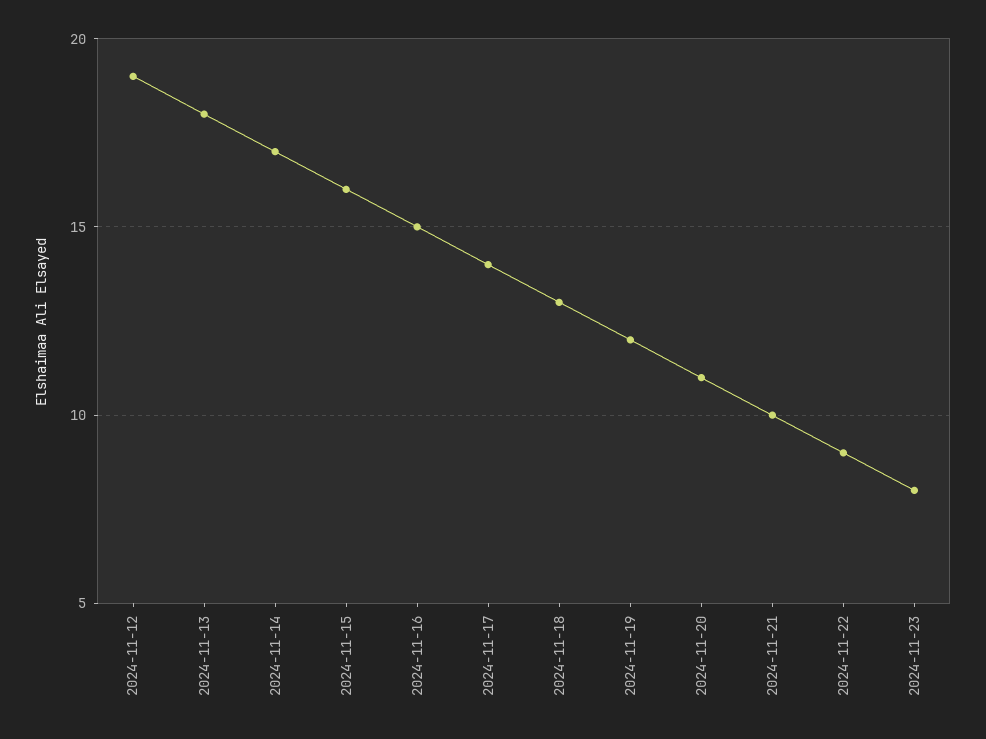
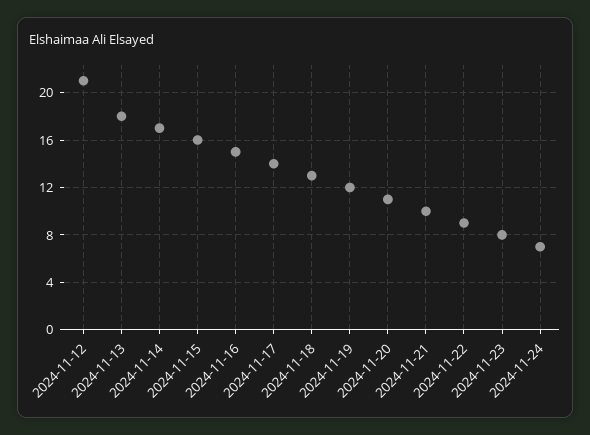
2024-11-12: 19 -> 21
2024-11-24: none -> 7

